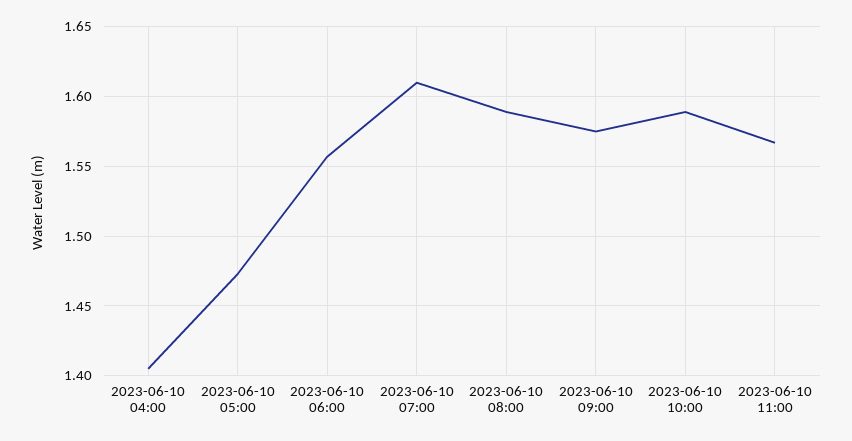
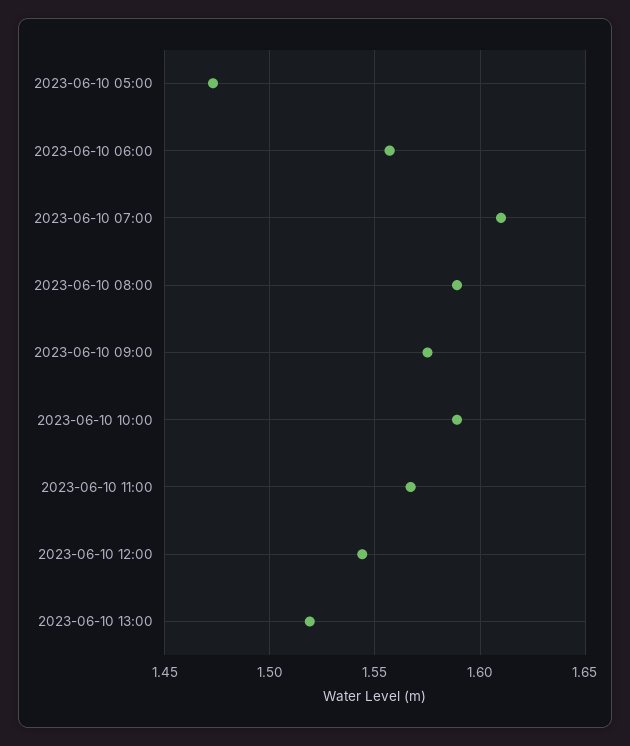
2023-06-10 04:00: 1.405 -> none
2023-06-10 12:00: none -> 1.545
2023-06-10 13:00: none -> 1.52

